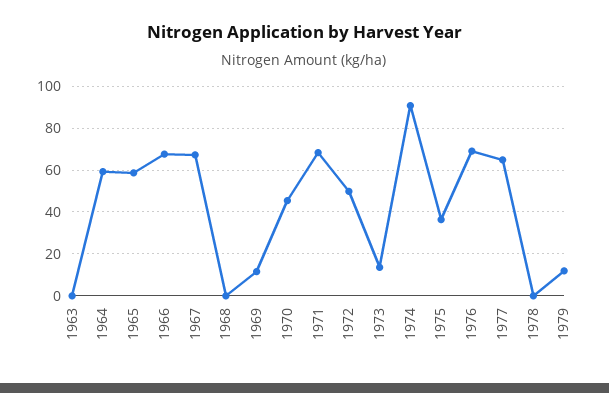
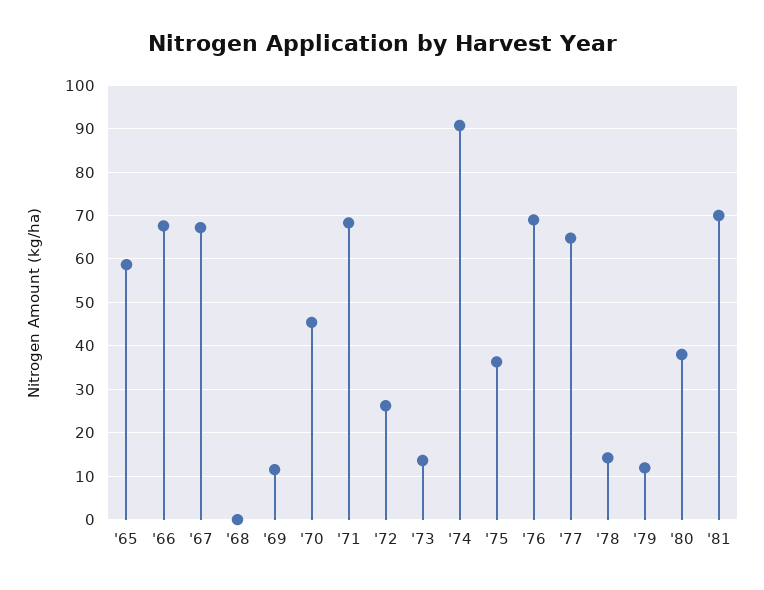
1963: 0 -> none
1964: 60 -> none
1972: 50 -> 26
1978: 0 -> 14
'80: none -> 38
'81: none -> 70

